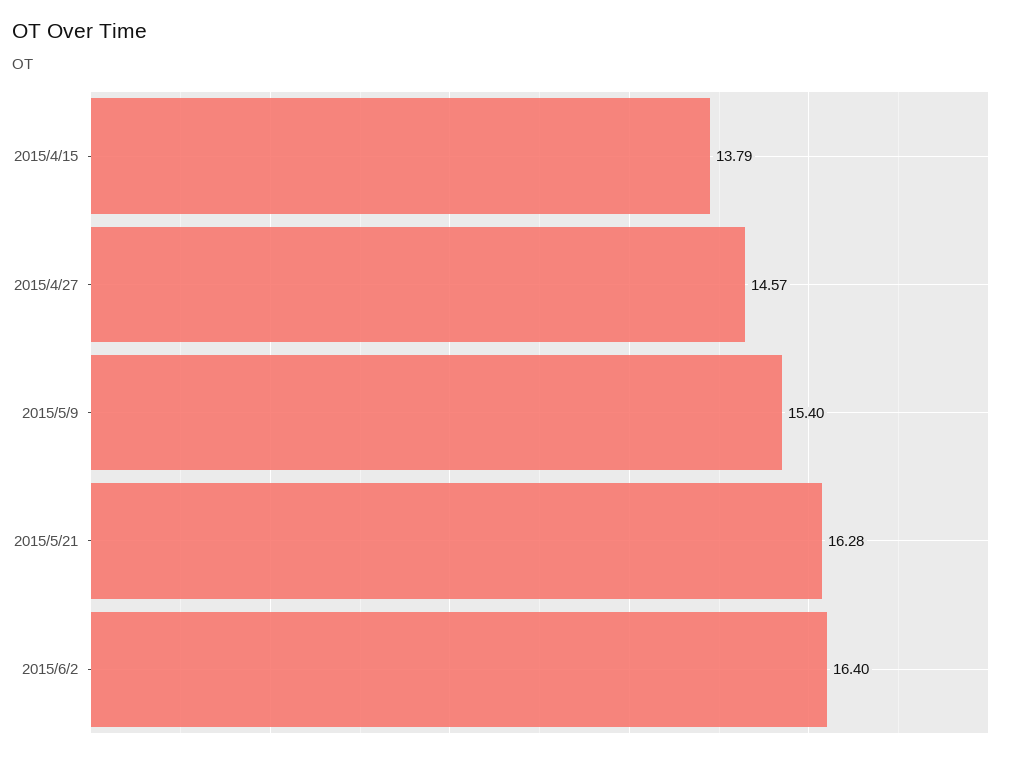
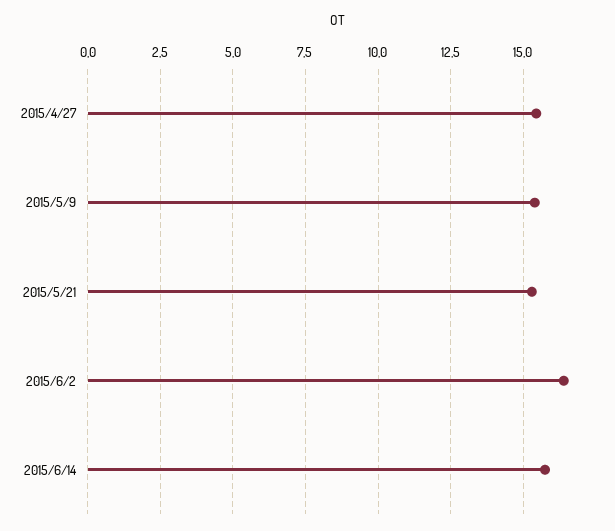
2015/4/15: 13.79 -> none
2015/4/27: 14.57 -> 15.5
2015/5/21: 16.28 -> 15.25
2015/6/14: none -> 15.75

